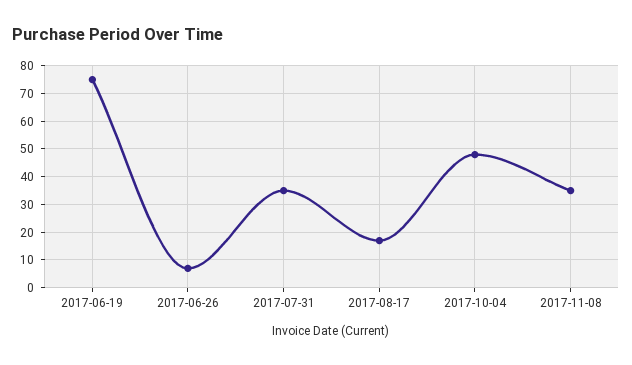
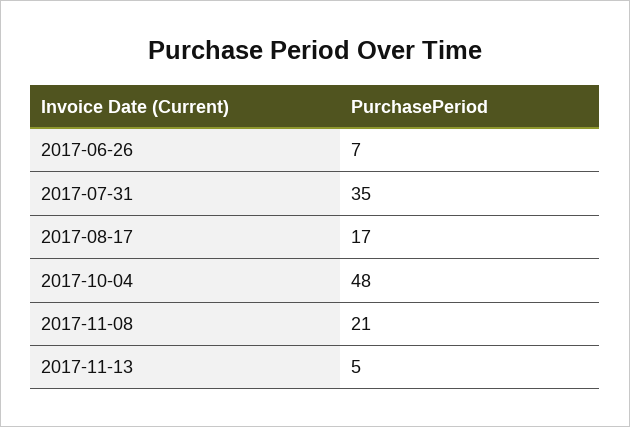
2017-06-19: 75 -> none
2017-11-08: 35 -> 21
2017-11-13: none -> 5

